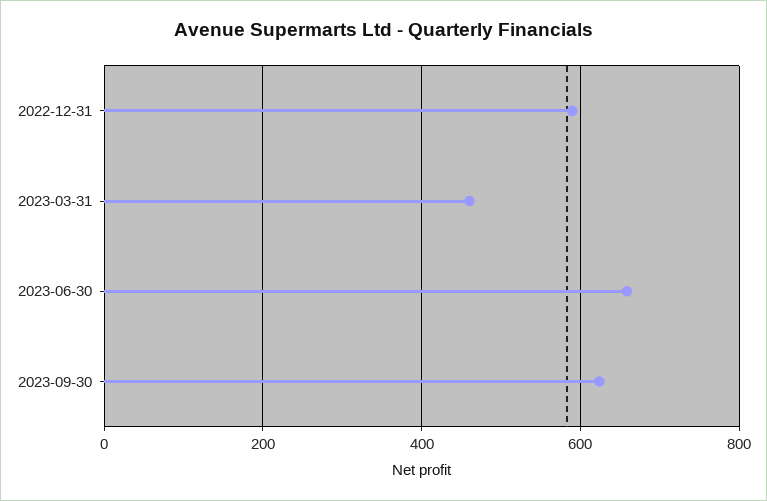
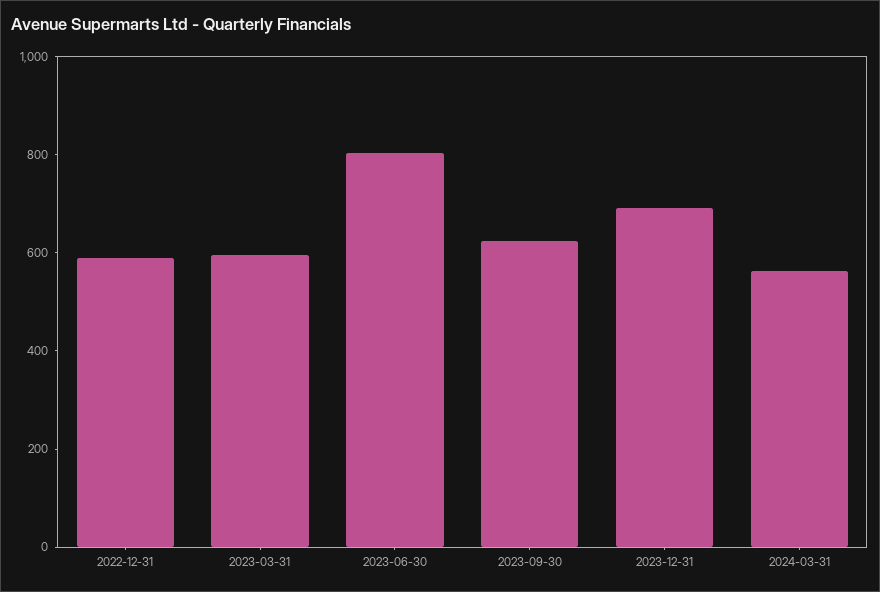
2023-03-31: 460 -> 600
2023-06-30: 660 -> 800
2023-12-31: none -> 700
2024-03-31: none -> 550

